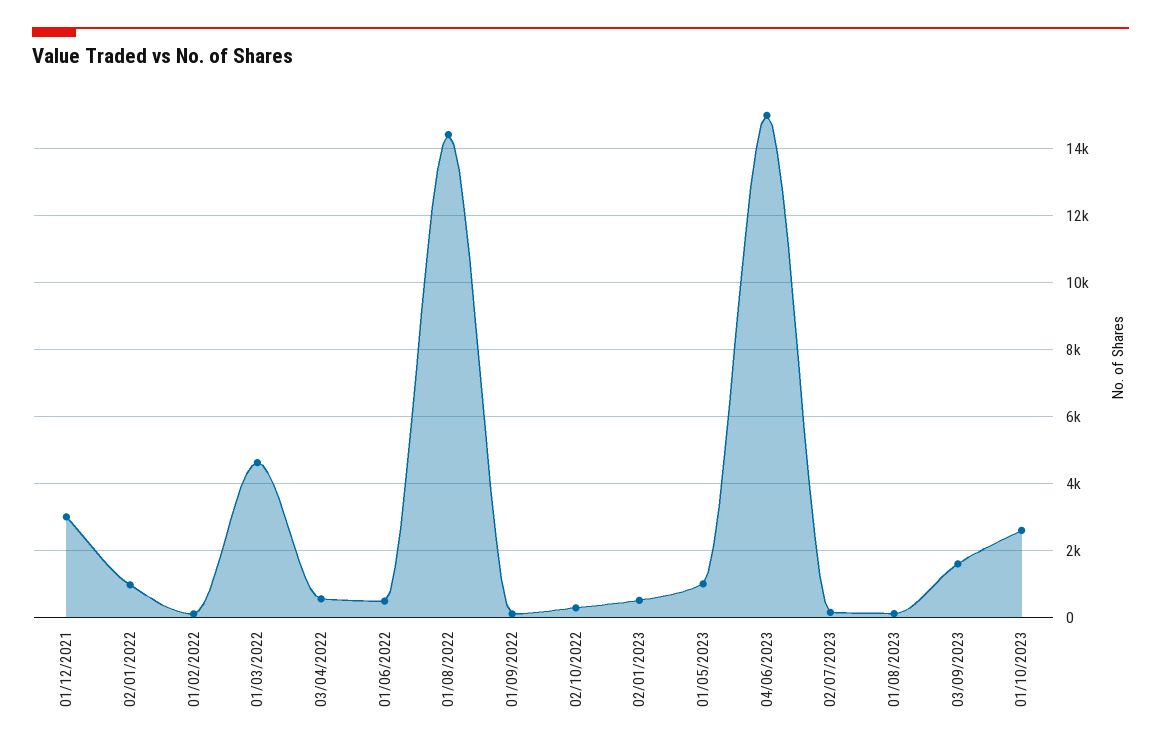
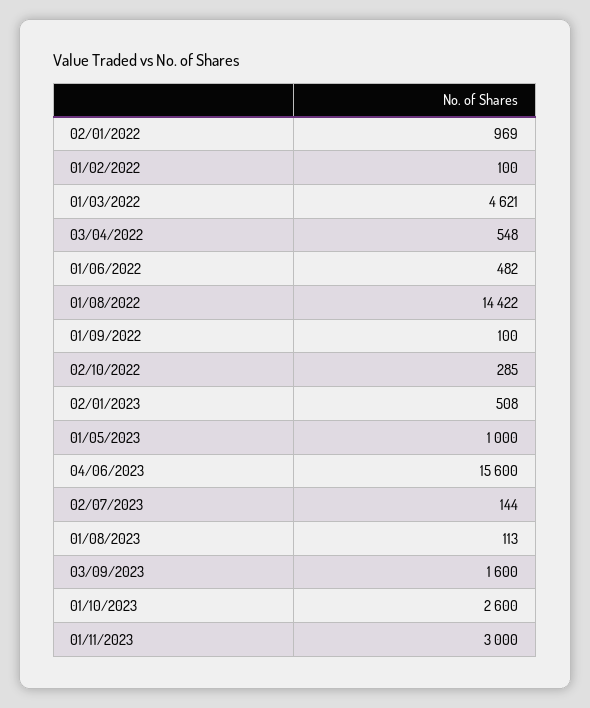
01/12/2021: 3000 -> none
04/06/2023: 15000 -> 15600
01/11/2023: none -> 3000

